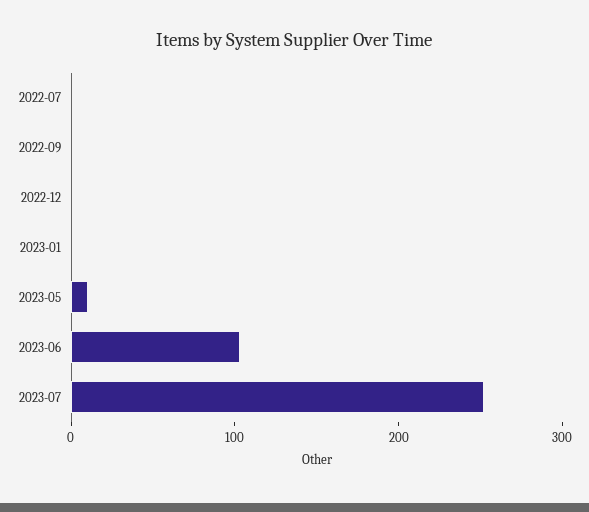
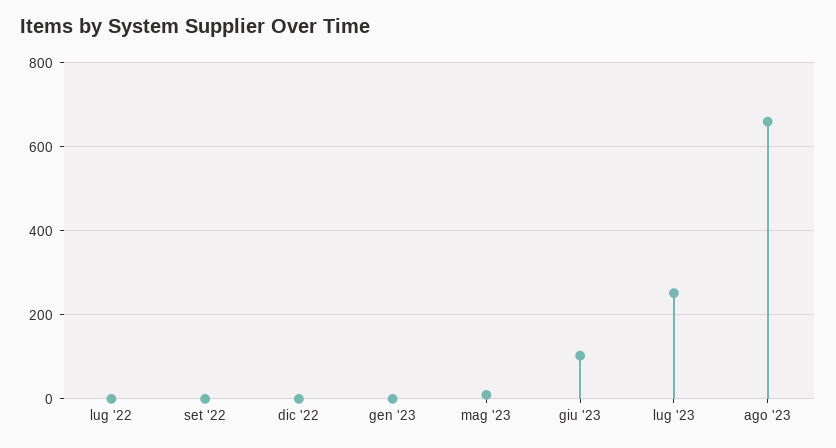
ago '23: none -> 660

